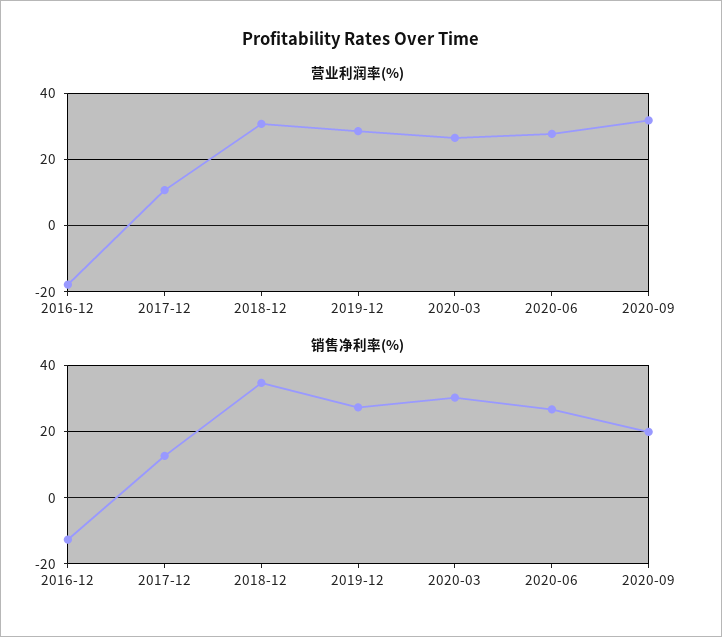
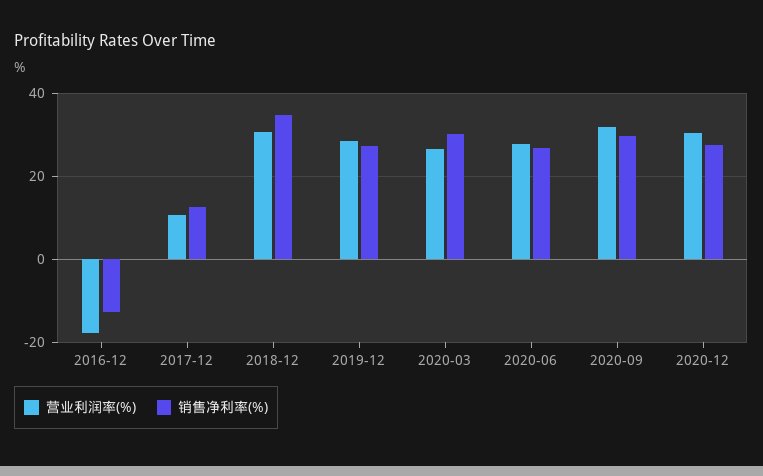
销售净利率(%), 2020-09: 20 -> 30
营业利润率(%), 2020-12: none -> 30
销售净利率(%), 2020-12: none -> 28

